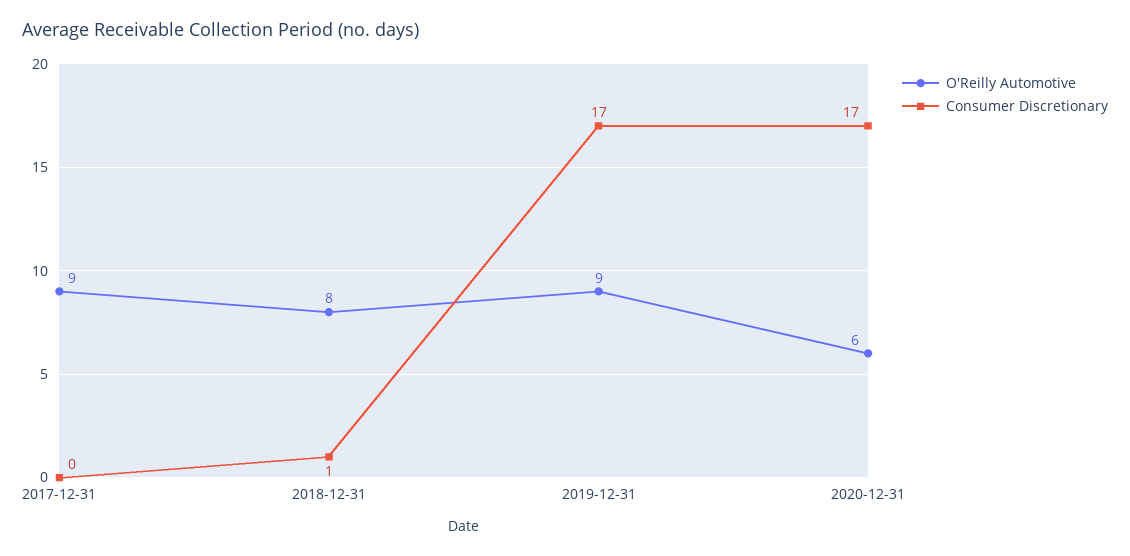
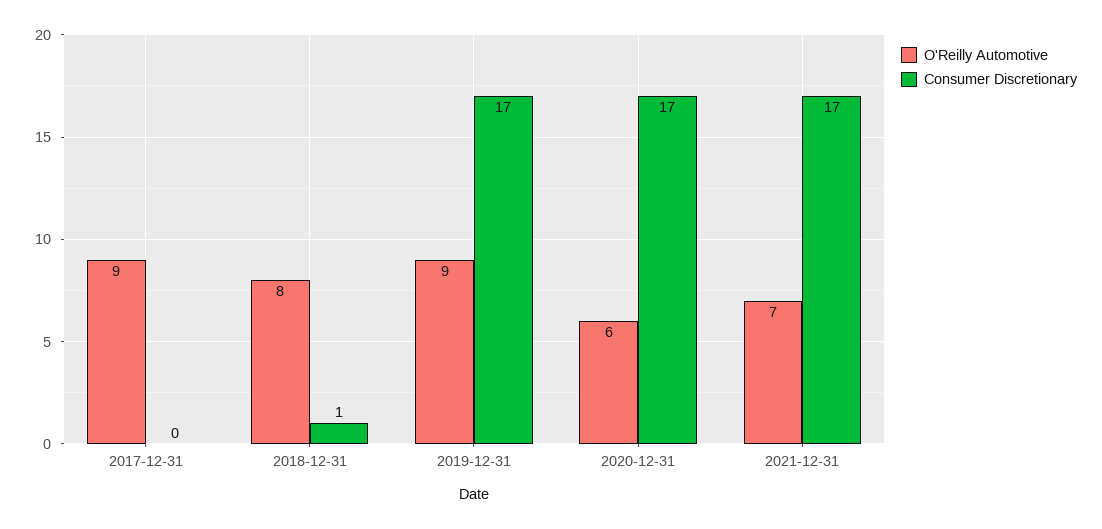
O'Reilly Automotive, 2021-12-31: none -> 7
Consumer Discretionary, 2021-12-31: none -> 17

